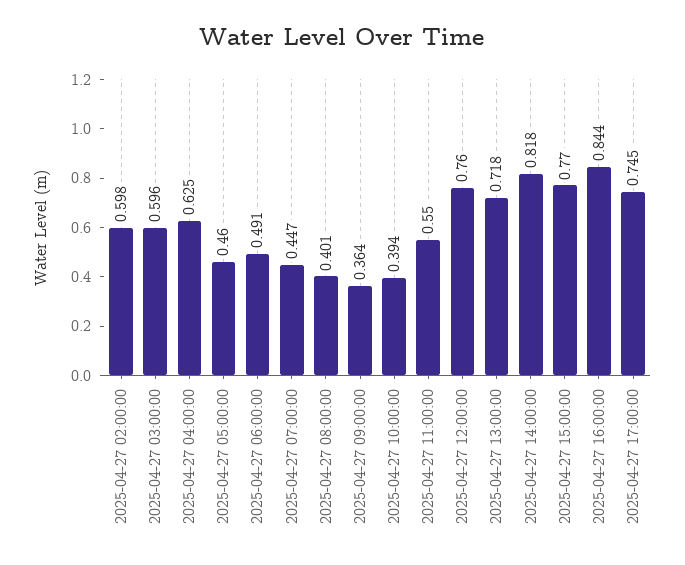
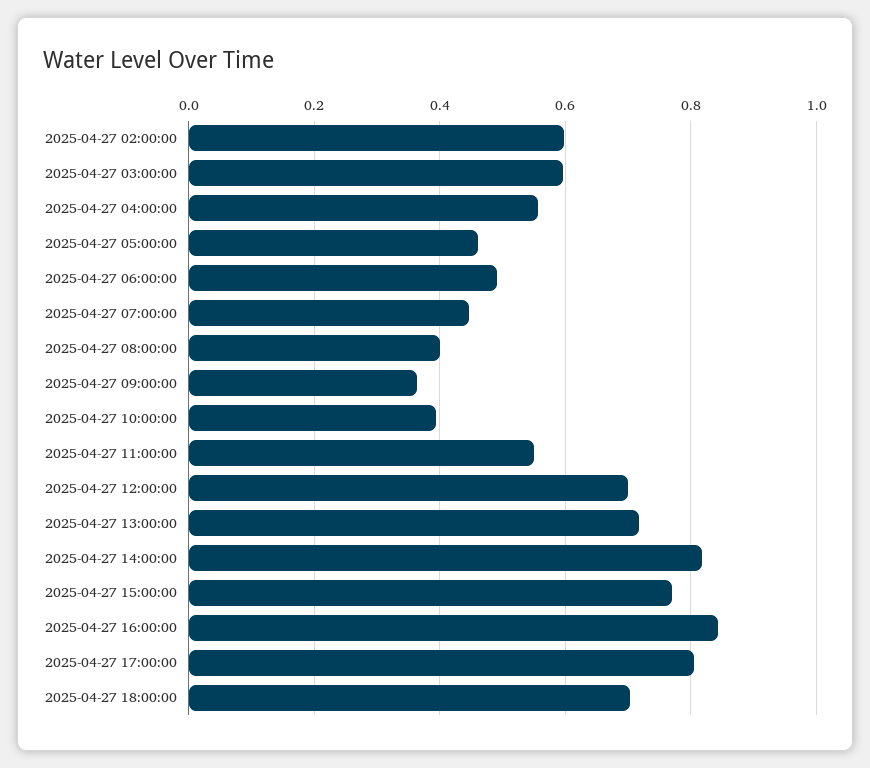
2025-04-27 04:00:00: 0.625 -> 0.56
2025-04-27 12:00:00: 0.76 -> 0.7
2025-04-27 17:00:00: 0.745 -> 0.8
2025-04-27 18:00:00: none -> 0.7

